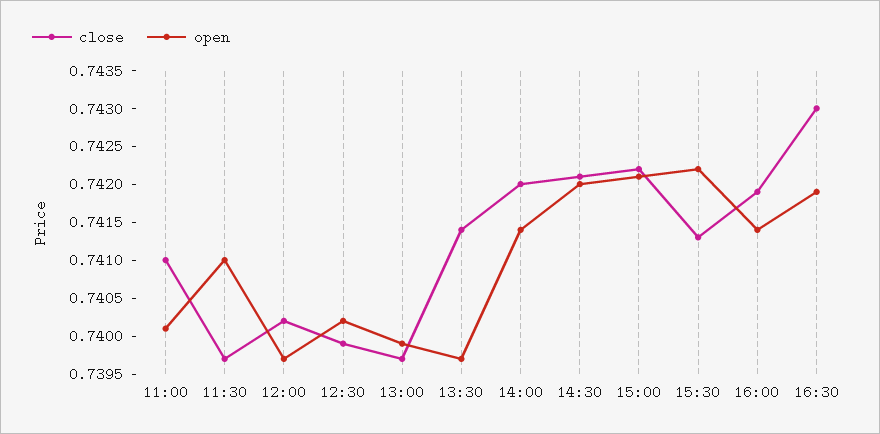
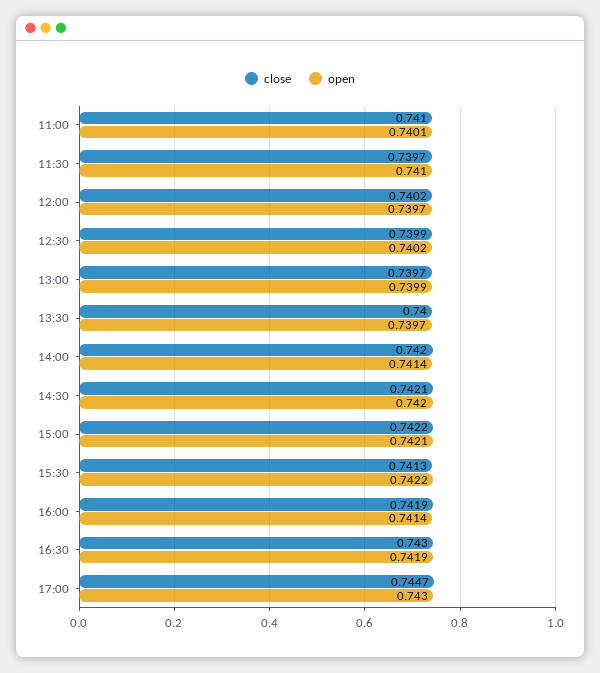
close, 13:30: 0.7415 -> 0.74
close, 17:00: none -> 0.7447
open, 17:00: none -> 0.743

